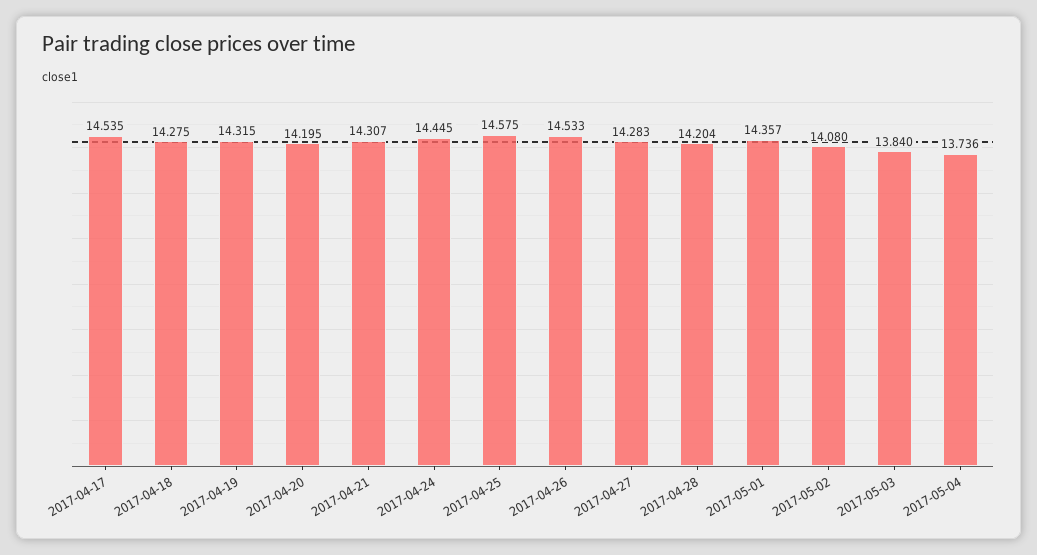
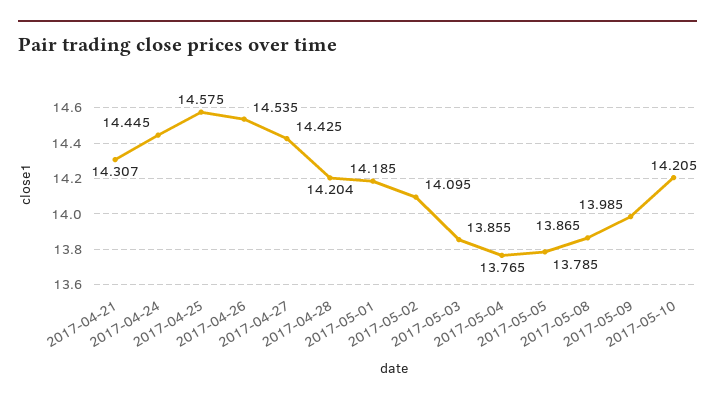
2017-04-17: 14.535 -> none
2017-04-18: 14.275 -> none
2017-04-19: 14.315 -> none
2017-04-20: 14.195 -> none
2017-04-26: 14.533 -> 14.535
2017-04-27: 14.283 -> 14.425
2017-05-01: 14.357 -> 14.185
2017-05-02: 14.08 -> 14.095
2017-05-03: 13.84 -> 13.855
2017-05-04: 13.736 -> 13.765
2017-05-05: none -> 13.785
2017-05-08: none -> 13.865
2017-05-09: none -> 13.985
2017-05-10: none -> 14.205

